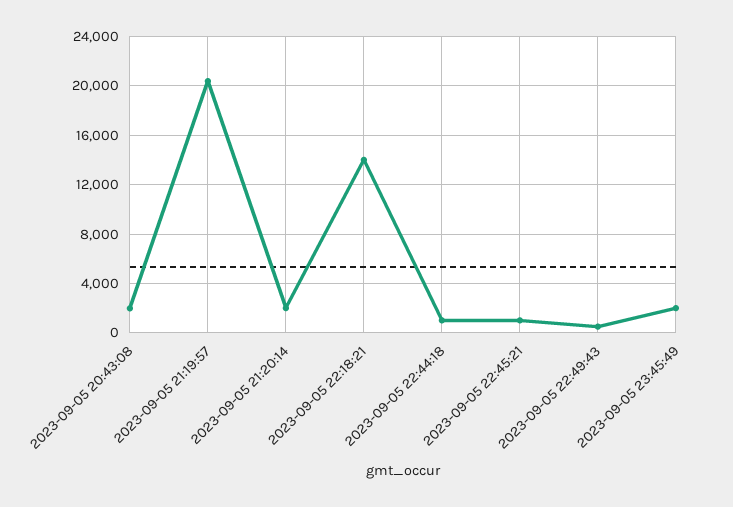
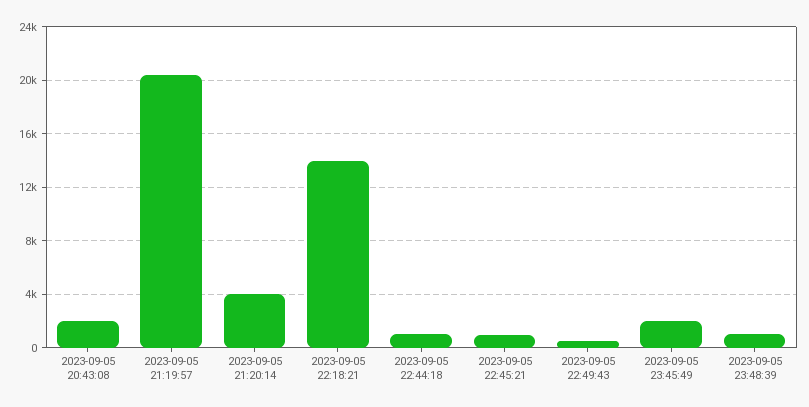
2023-09-05 21:20:14: 2000 -> 4000
2023-09-05 23:48:39: none -> 1000

